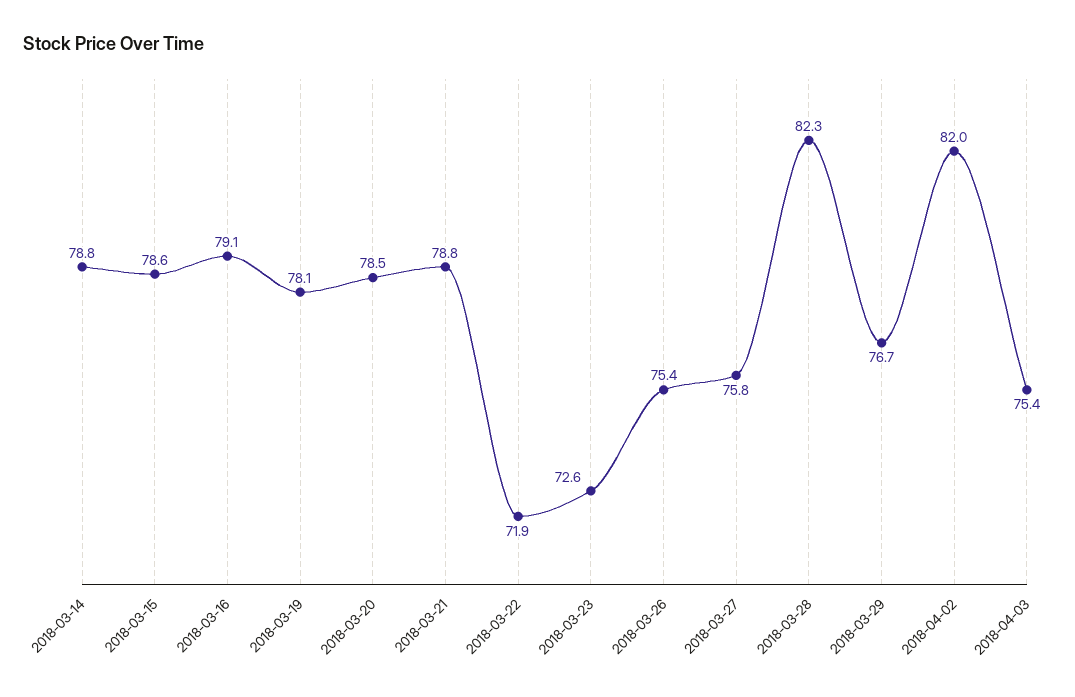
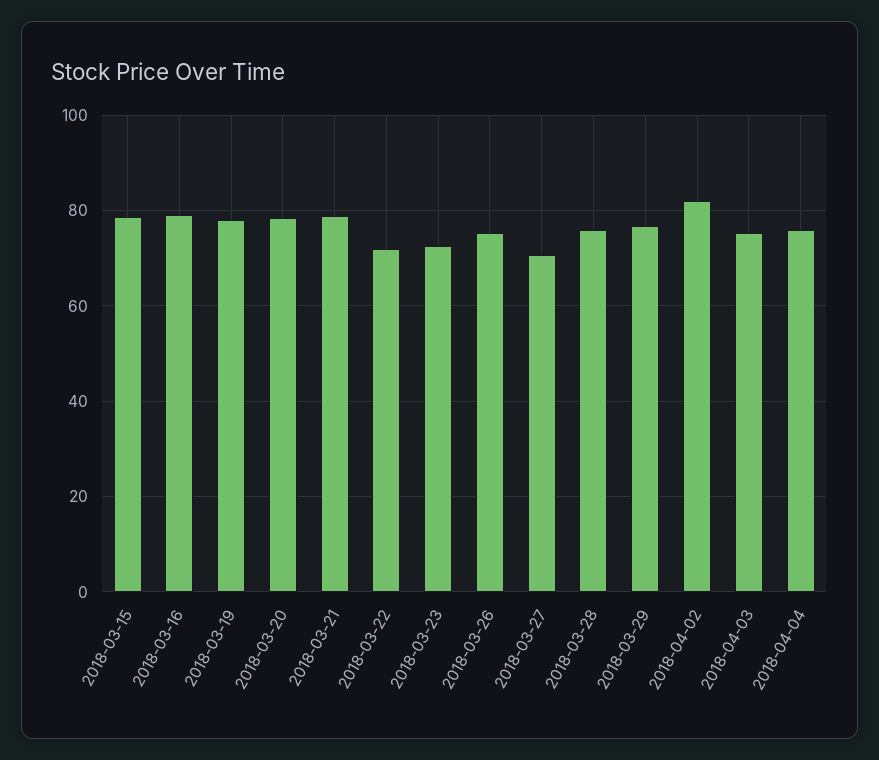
2018-03-14: 78.8 -> none
2018-03-27: 75.8 -> 70
2018-03-28: 82.3 -> 76
2018-04-04: none -> 76

